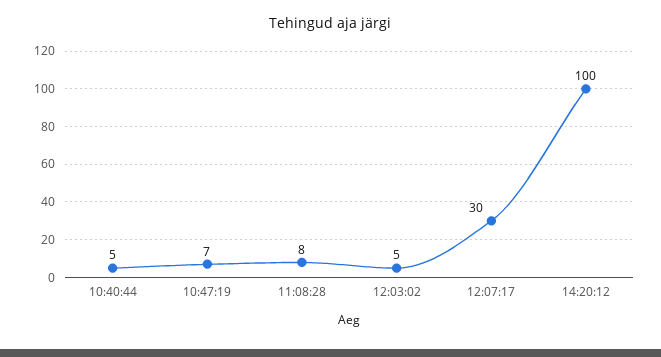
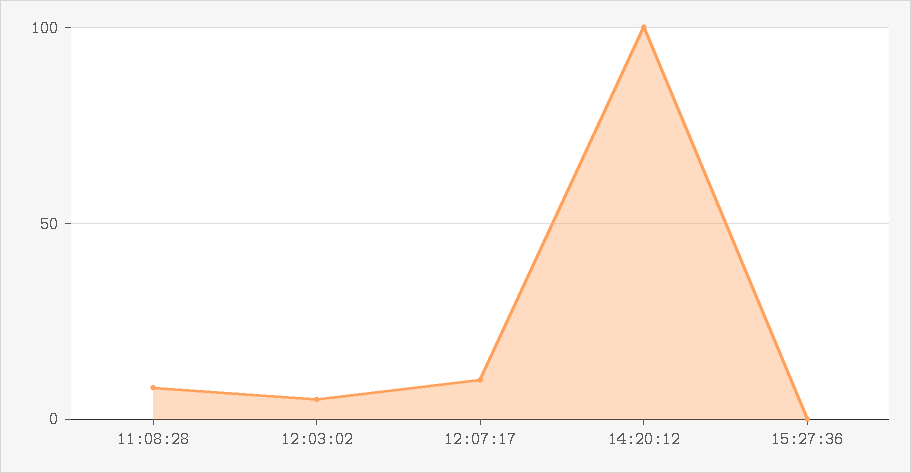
10:40:44: 5 -> none
10:47:19: 7 -> none
12:07:17: 30 -> 10
15:27:36: none -> 0

